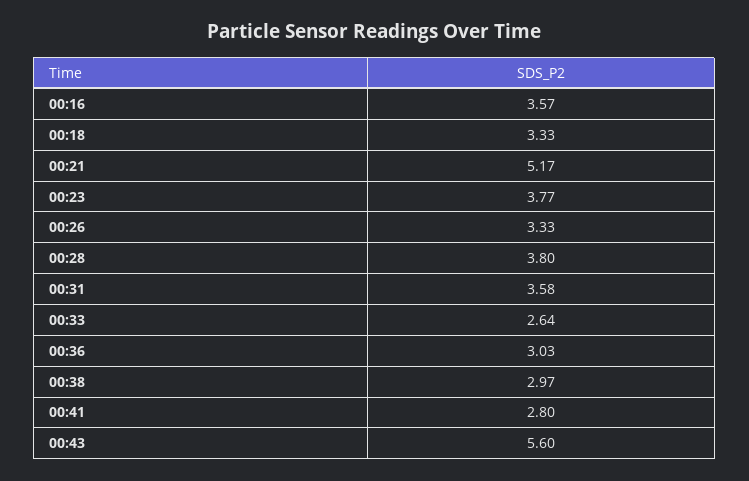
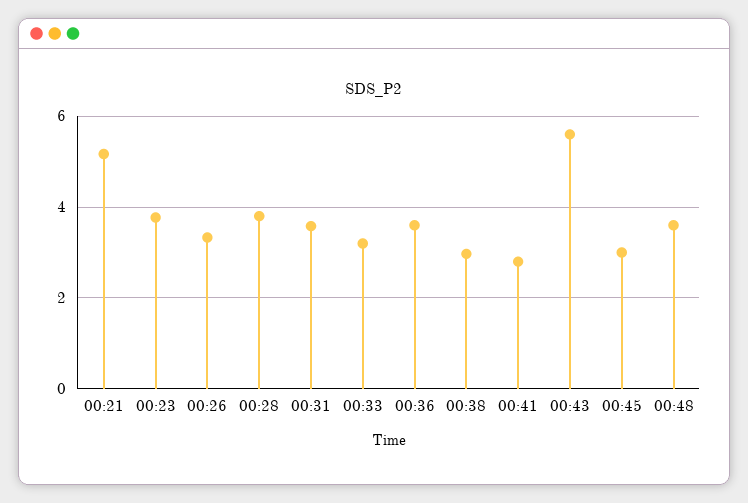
00:16: 3.57 -> none
00:18: 3.33 -> none
00:33: 2.64 -> 3.2
00:36: 3.03 -> 3.6
00:45: none -> 3
00:48: none -> 3.6

